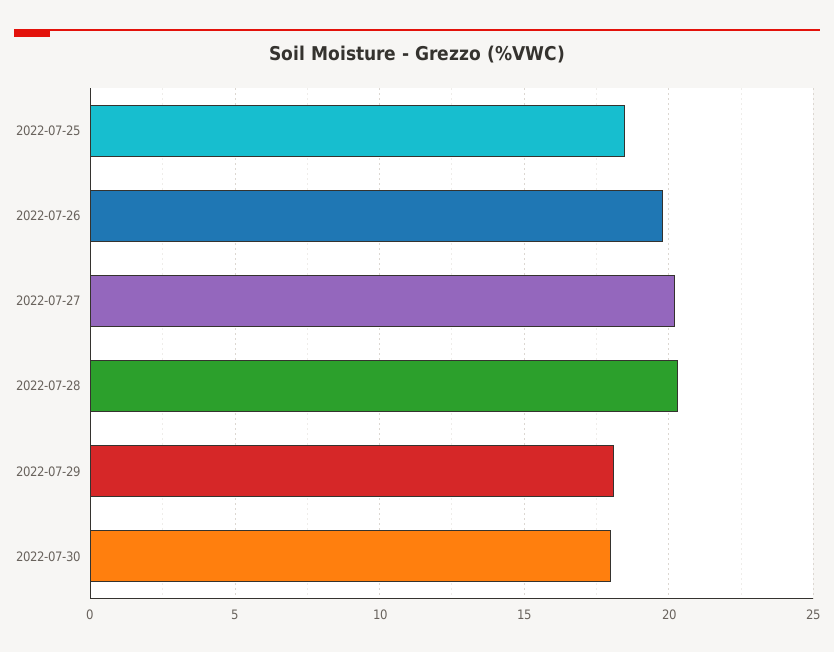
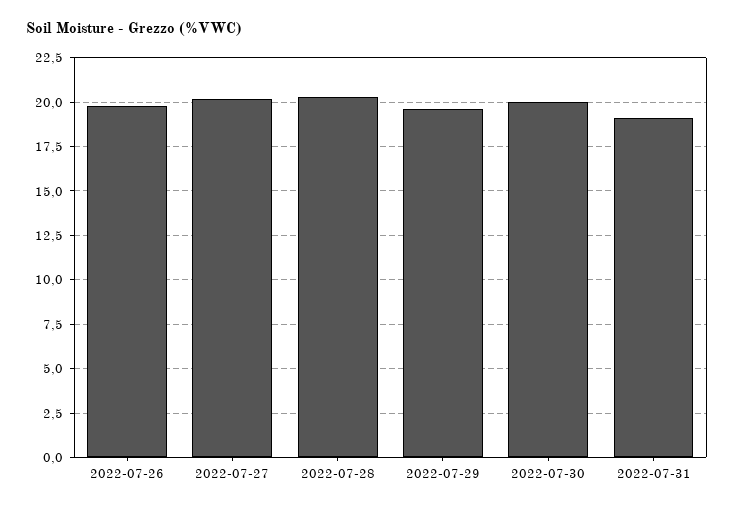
2022-07-25: 18.5 -> none
2022-07-29: 18 -> 19.5
2022-07-30: 18 -> 20
2022-07-31: none -> 19

